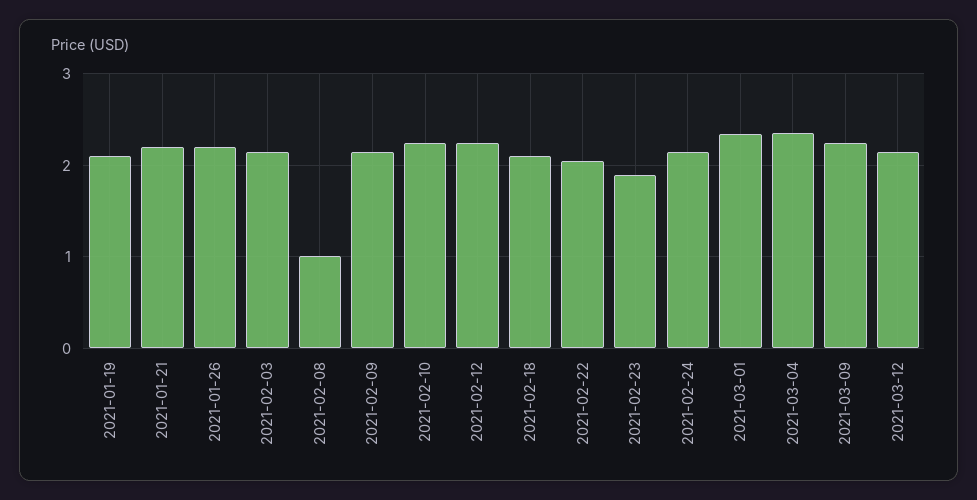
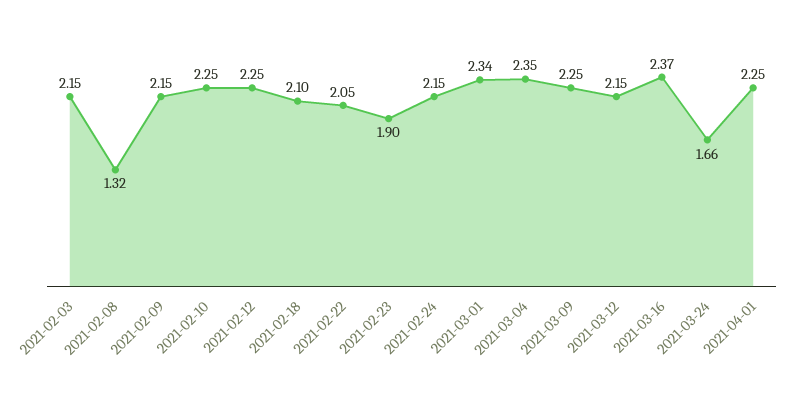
2021-01-19: 2.1 -> none
2021-01-21: 2.2 -> none
2021-01-26: 2.2 -> none
2021-02-08: 1 -> 1.32
2021-03-16: none -> 2.37
2021-03-24: none -> 1.66
2021-04-01: none -> 2.25

